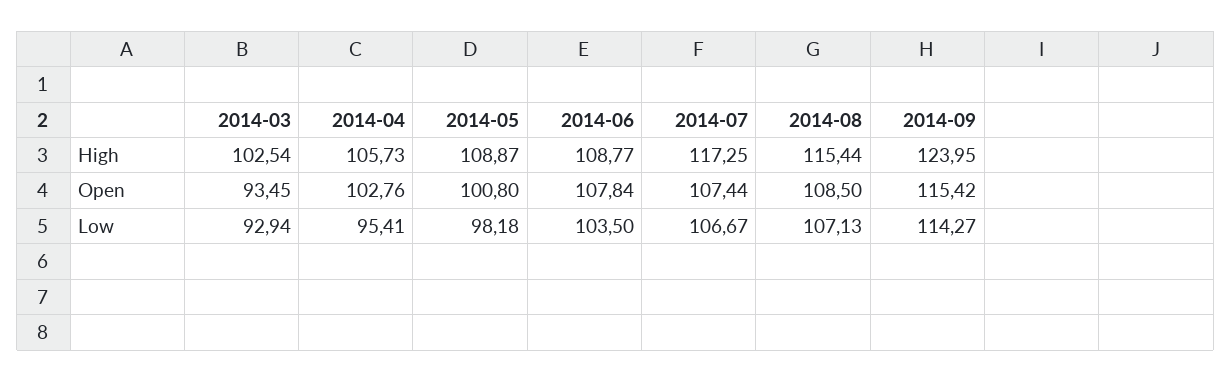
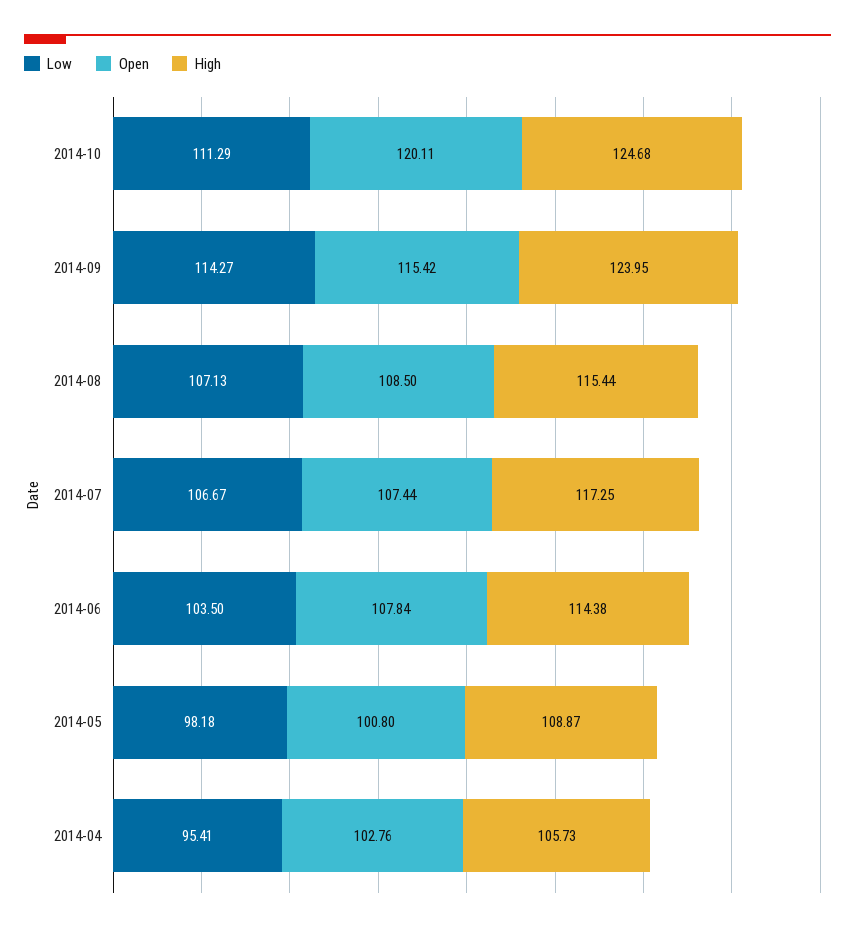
High, 2014-03: 102.54 -> none
High, 2014-06: 108.77 -> 114.38
Open, 2014-03: 93.45 -> none
Low, 2014-03: 92.94 -> none
Low, 2014-10: none -> 111.29
Open, 2014-10: none -> 120.11
High, 2014-10: none -> 124.68

